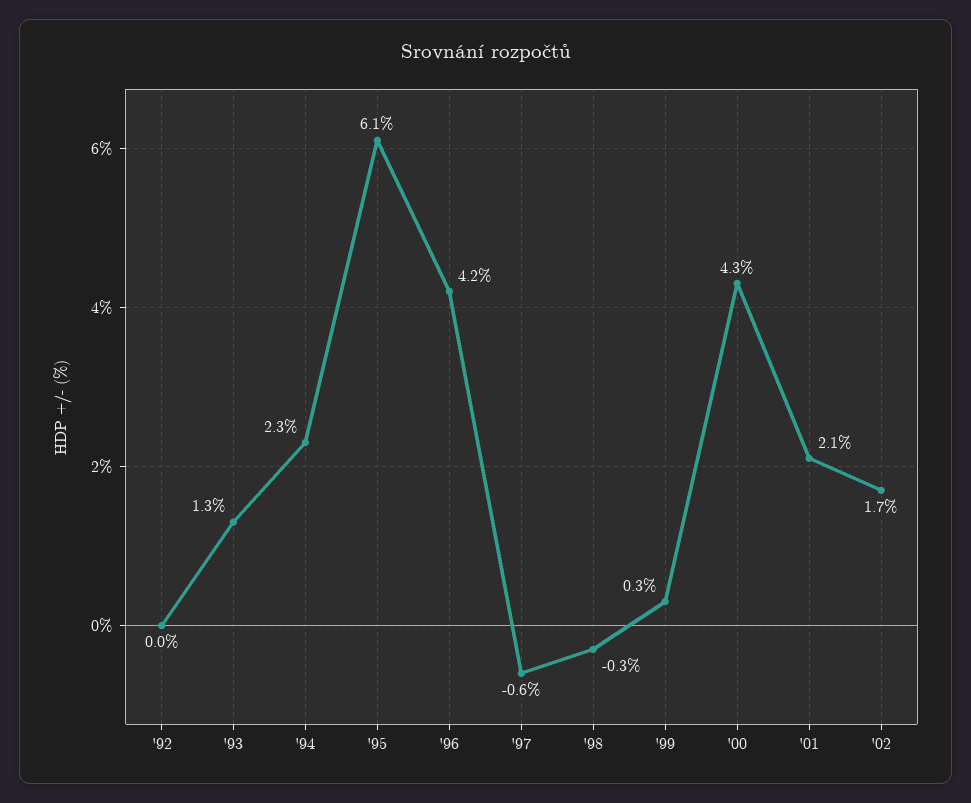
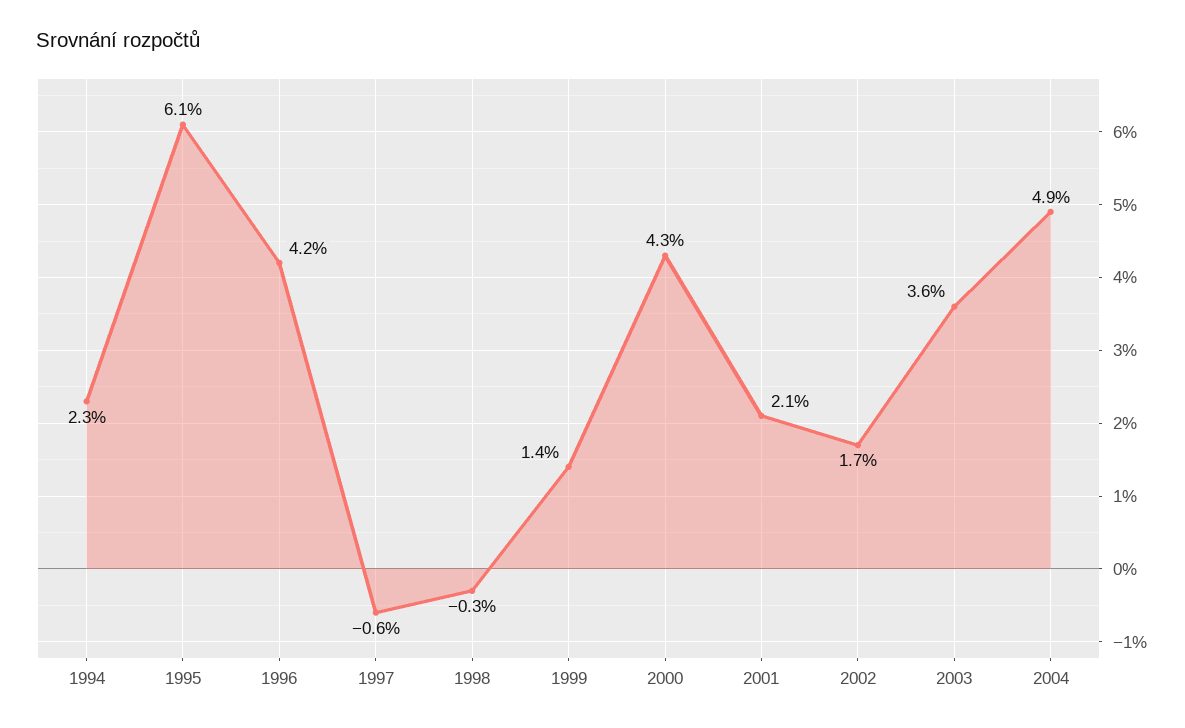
'92: 0 -> none
'93: 1.3 -> none
'99: 0.3 -> 1.4
2003: none -> 3.6
2004: none -> 4.9

